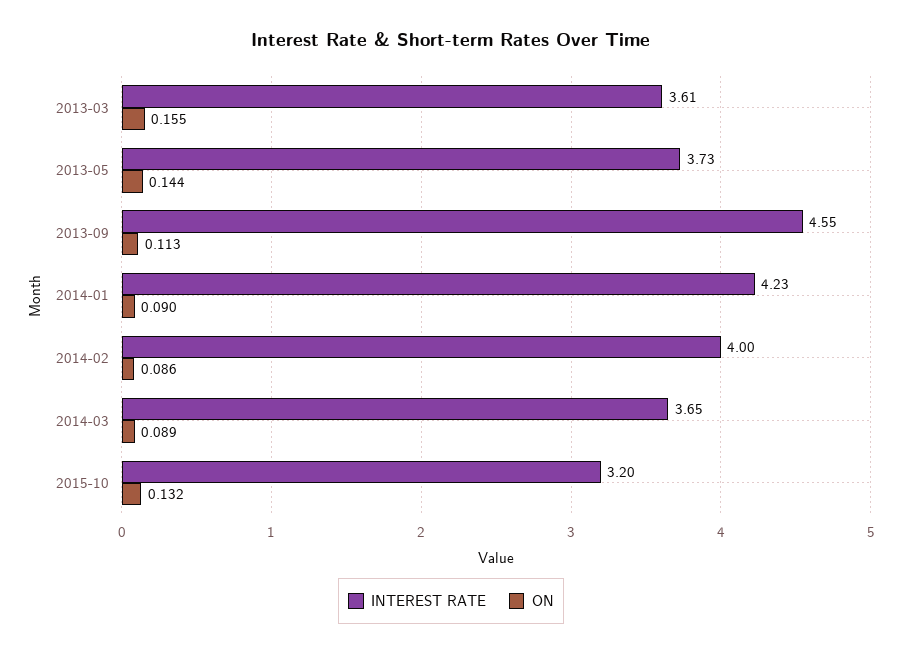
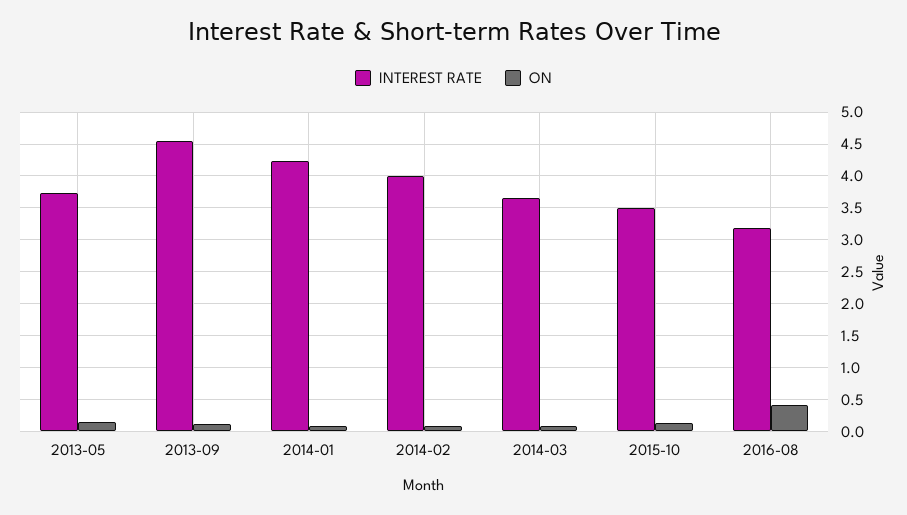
INTEREST RATE, 2013-03: 3.61 -> none
ON, 2013-03: 0.155 -> none
INTEREST RATE, 2015-10: 3.2 -> 3.5
INTEREST RATE, 2016-08: none -> 3.2
ON, 2016-08: none -> 0.4

